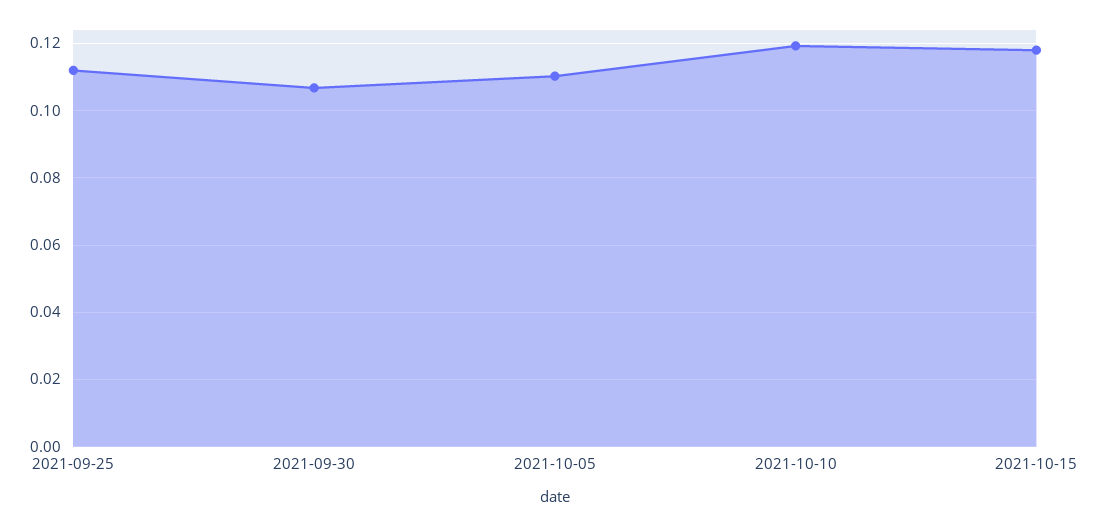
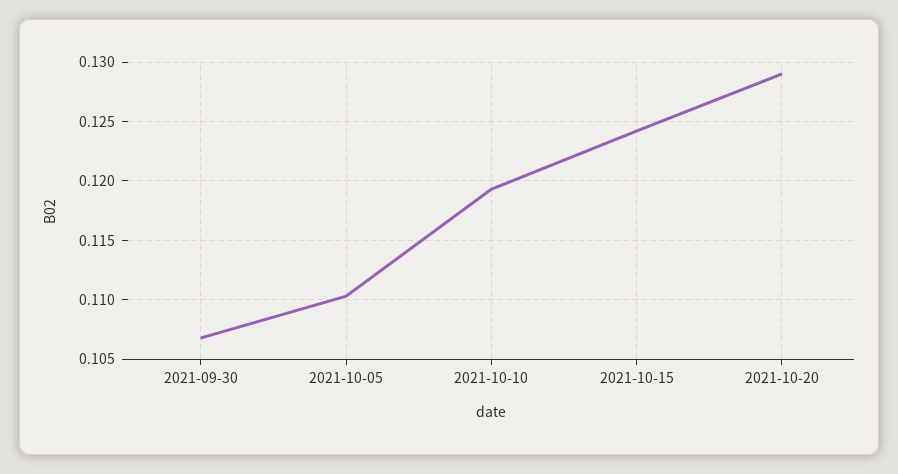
2021-09-25: 0.112 -> none
2021-10-15: 0.118 -> 0.124
2021-10-20: none -> 0.129

